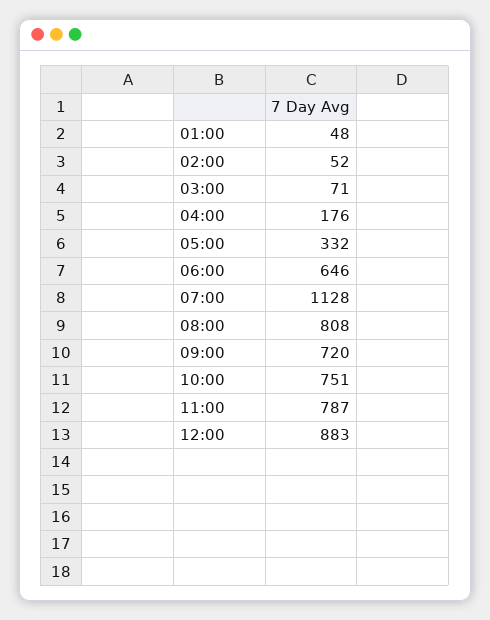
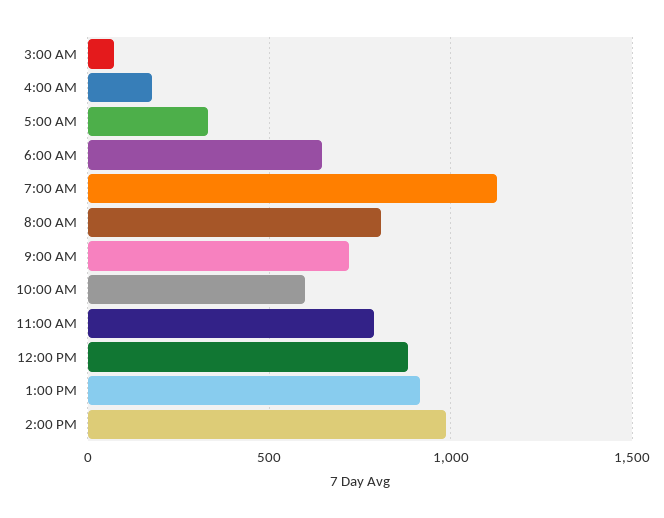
01:00: 48 -> none
02:00: 52 -> none
10:00: 751 -> 600
1:00 PM: none -> 900
2:00 PM: none -> 1000

